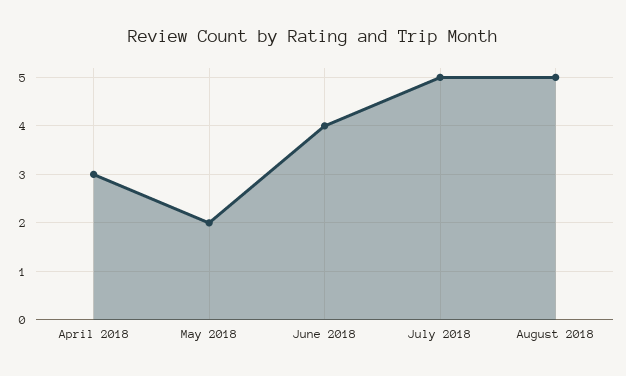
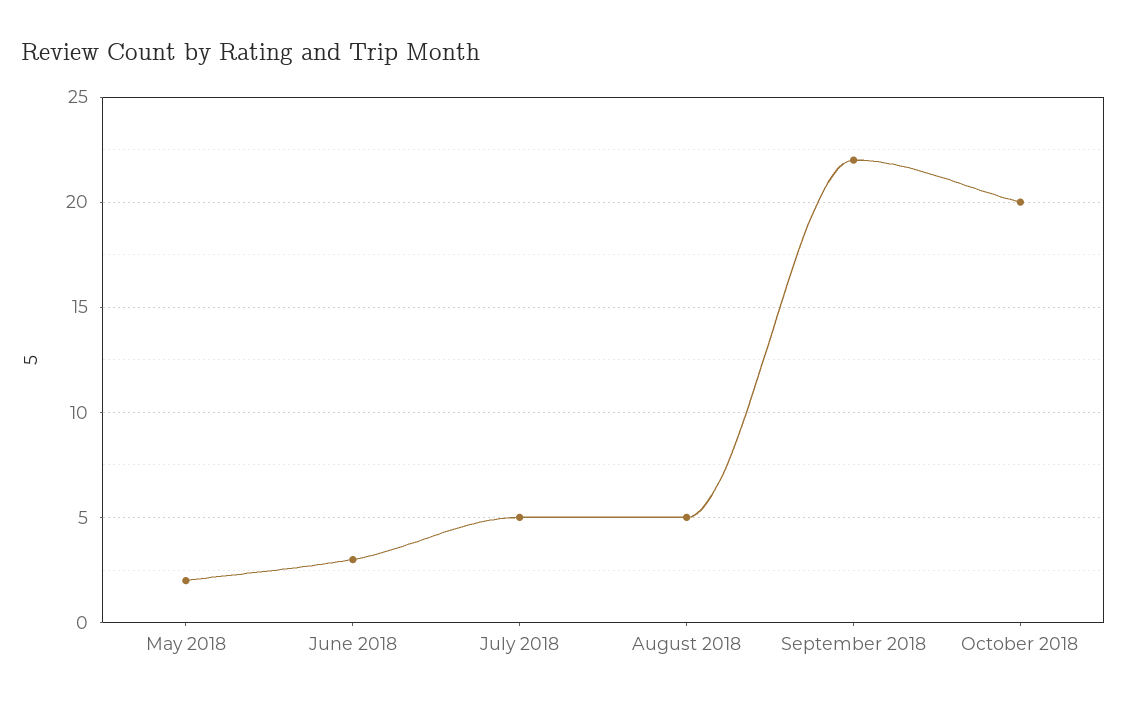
April 2018: 3 -> none
June 2018: 4 -> 3
September 2018: none -> 22
October 2018: none -> 20

